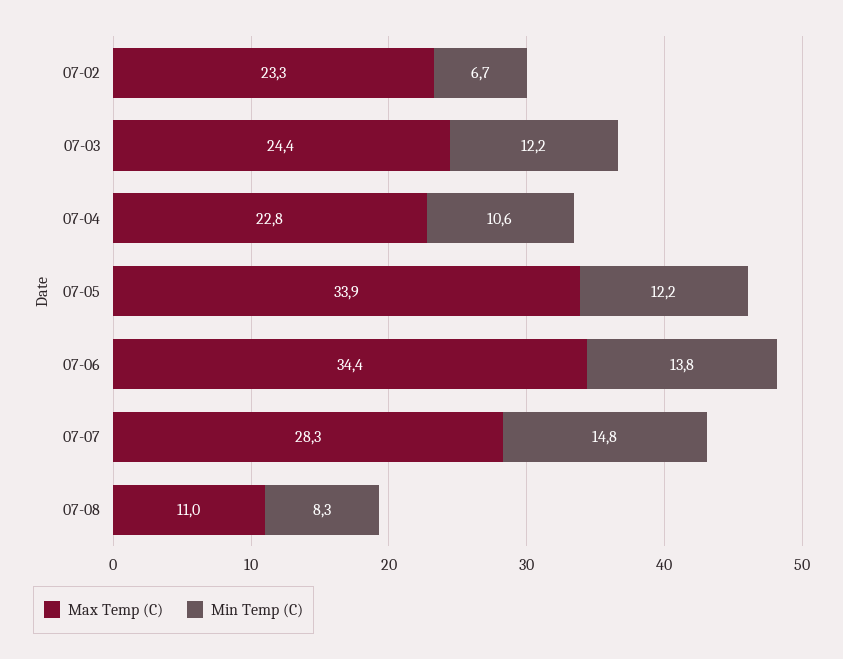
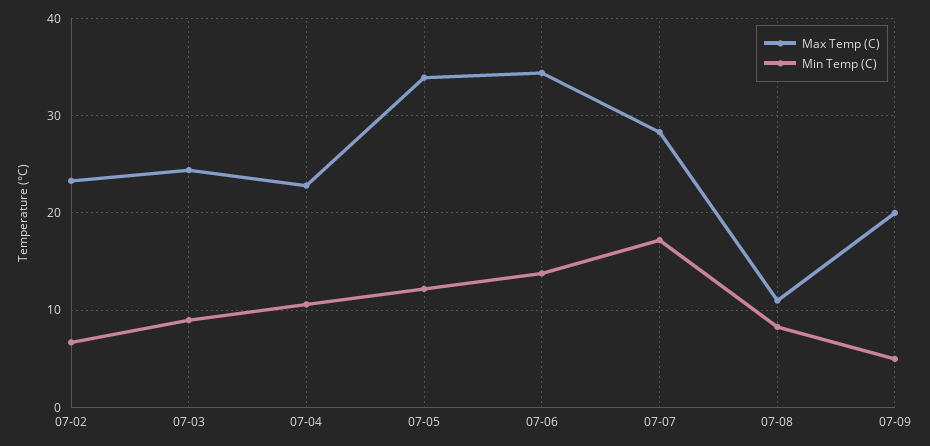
Min Temp (C), 07-03: 12.2 -> 9
Min Temp (C), 07-07: 14.8 -> 17
Max Temp (C), 07-09: none -> 20
Min Temp (C), 07-09: none -> 5

